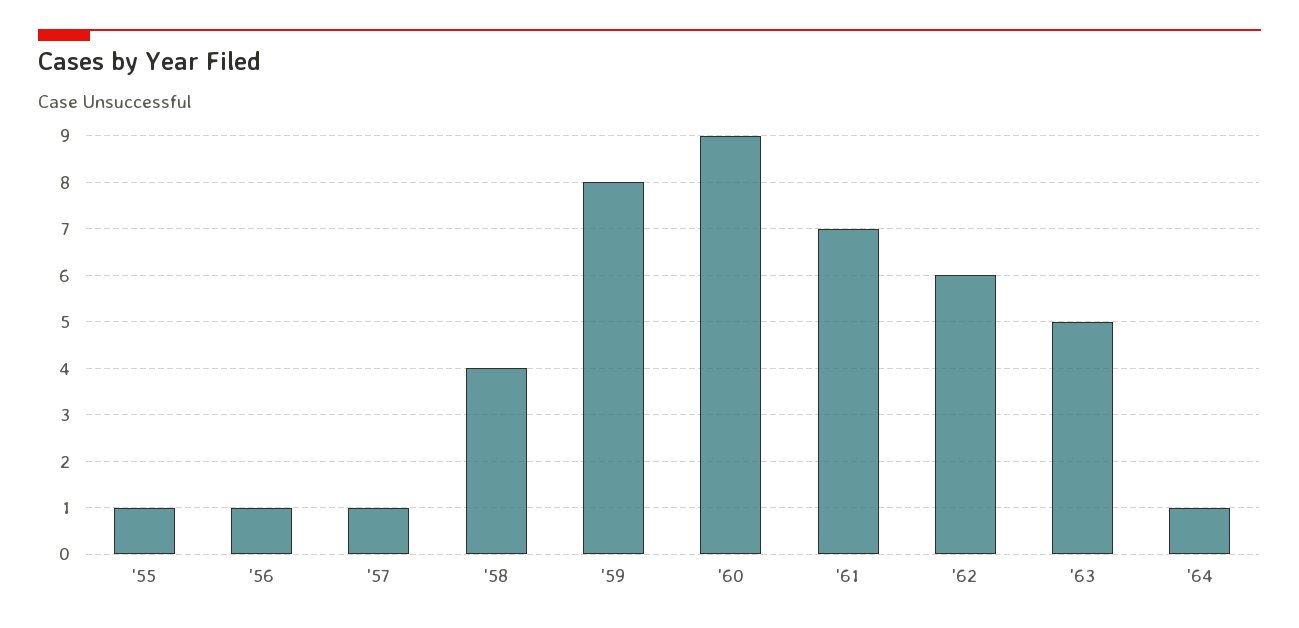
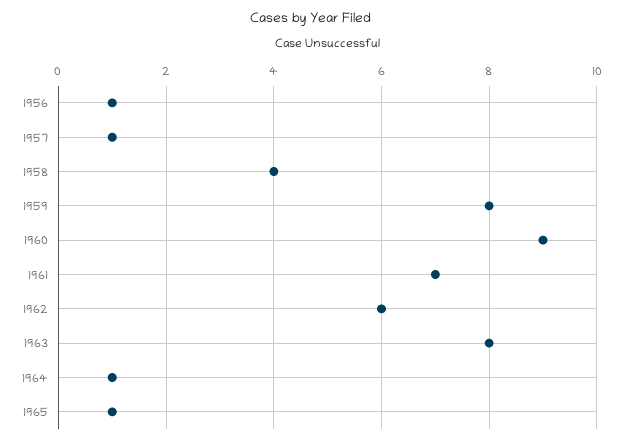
'55: 1 -> none
'63: 5 -> 8
1965: none -> 1

